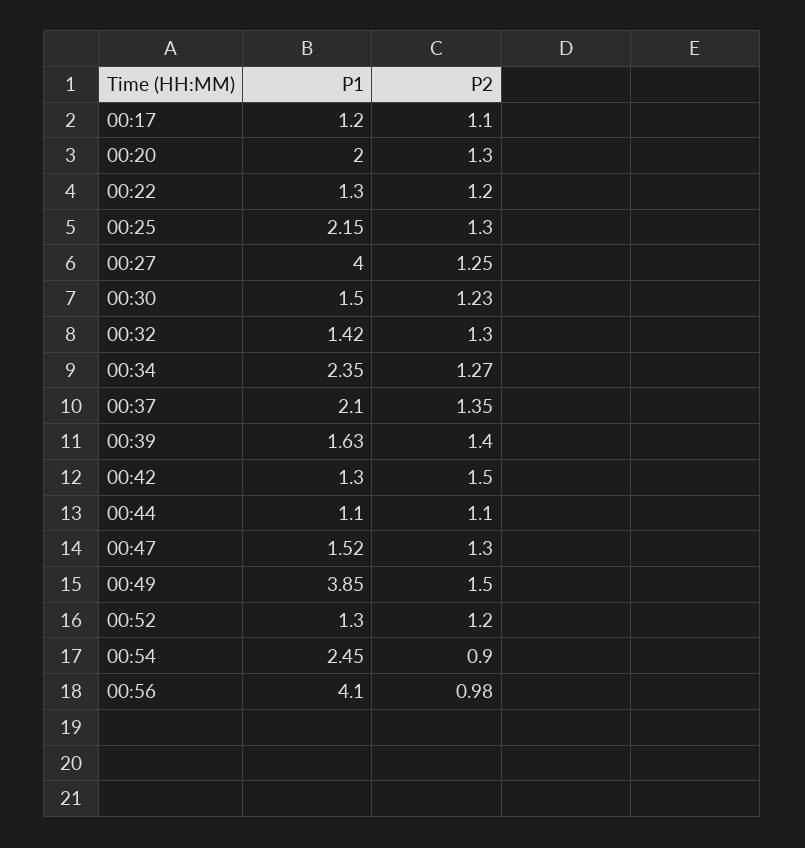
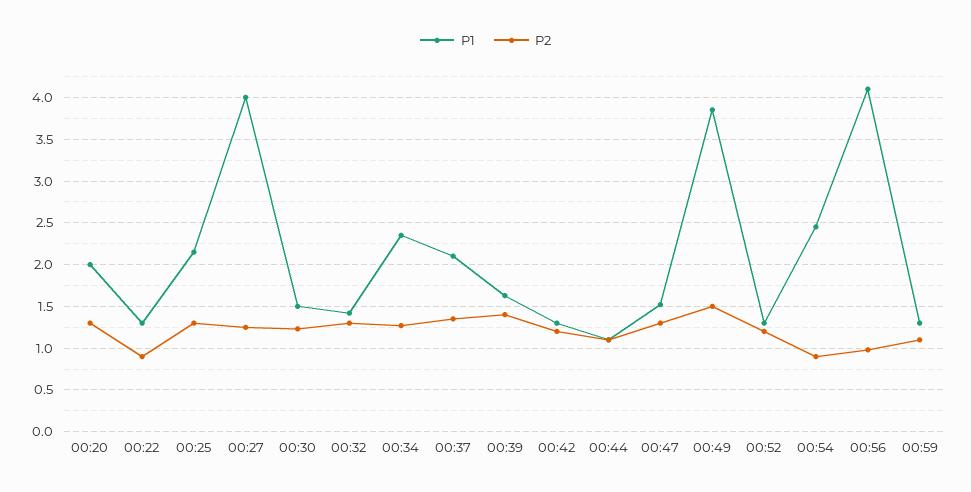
P1, 00:17: 1.2 -> none
P2, 00:17: 1.1 -> none
P2, 00:22: 1.2 -> 0.9
P2, 00:42: 1.5 -> 1.2
P1, 00:59: none -> 1.3
P2, 00:59: none -> 1.1

